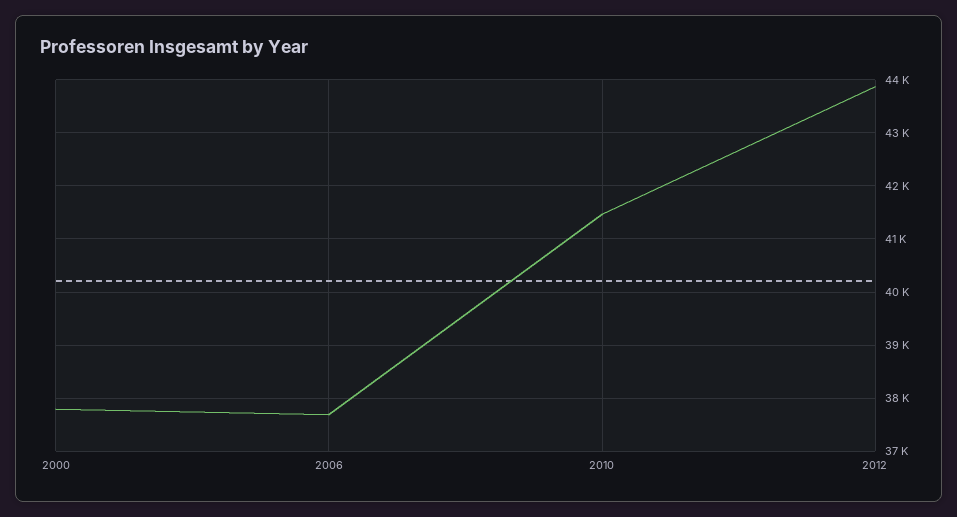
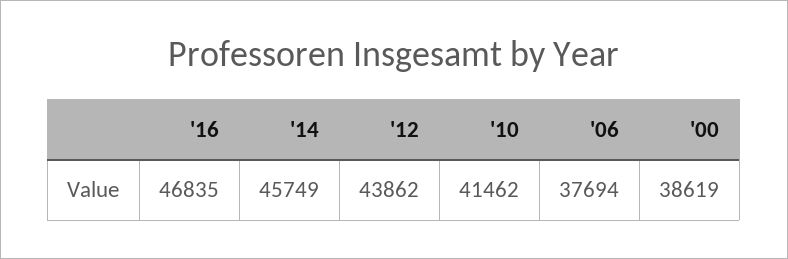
2000: 37800 -> 38619
'16: none -> 46835
'14: none -> 45749

